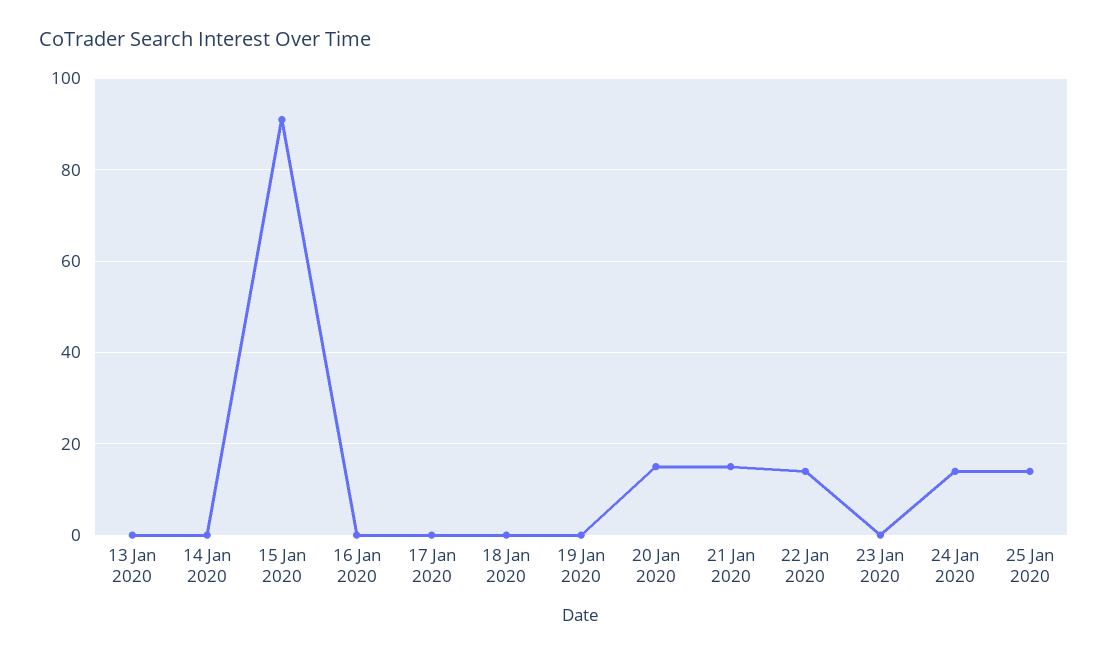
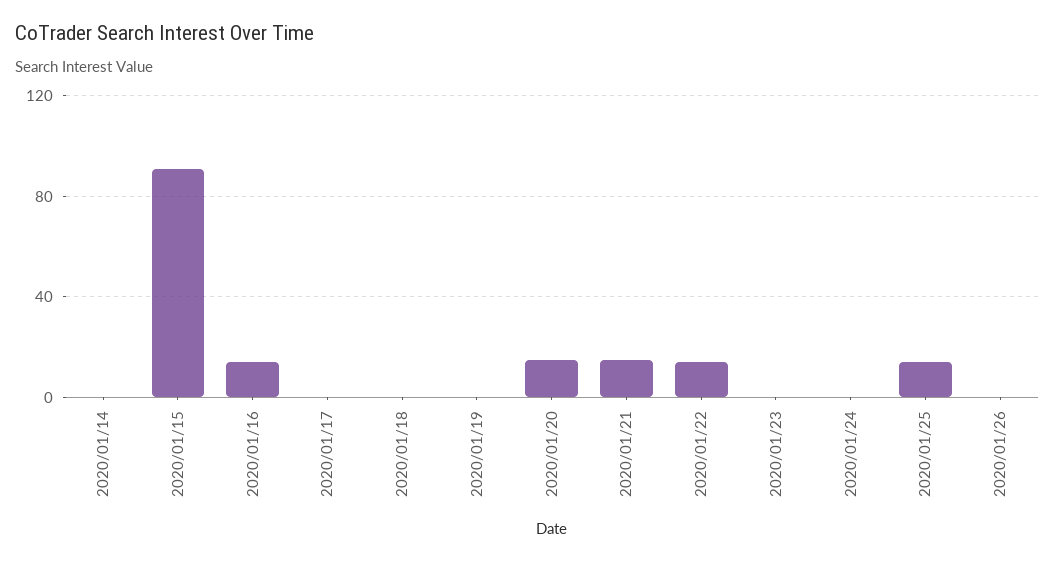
13 Jan 2020: 0 -> none
16 Jan 2020: 0 -> 15
24 Jan 2020: 15 -> 0
2020/01/26: none -> 0

